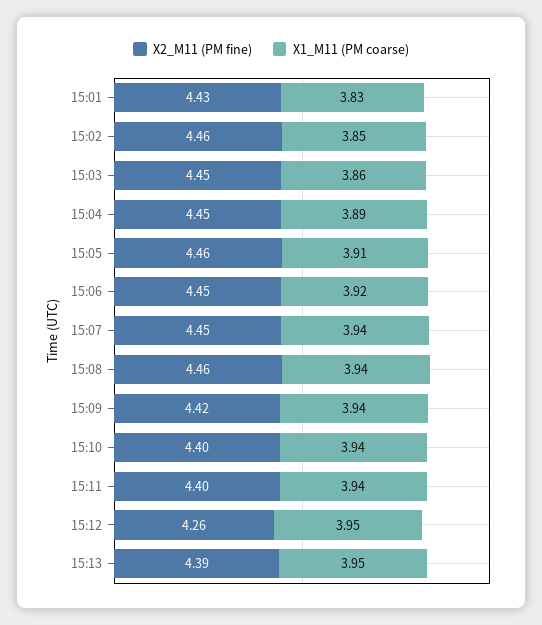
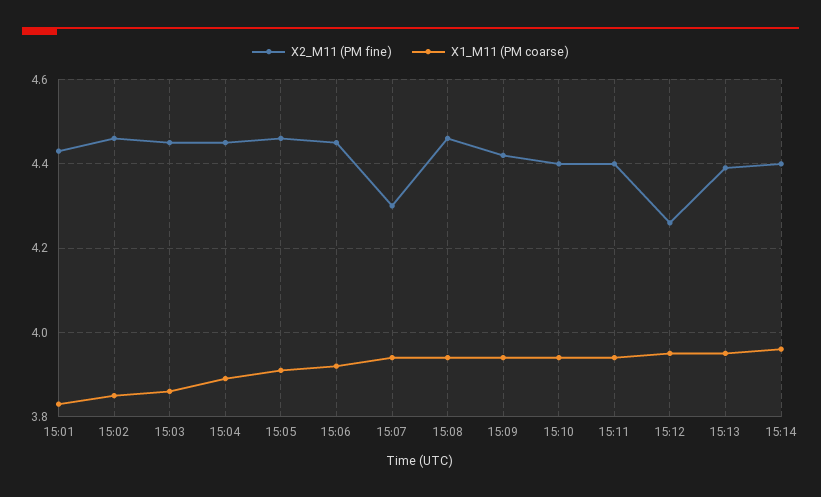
X2_M11 (PM fine), 15:07: 4.45 -> 4.3
X2_M11 (PM fine), 15:14: none -> 4.4
X1_M11 (PM coarse), 15:14: none -> 3.95

